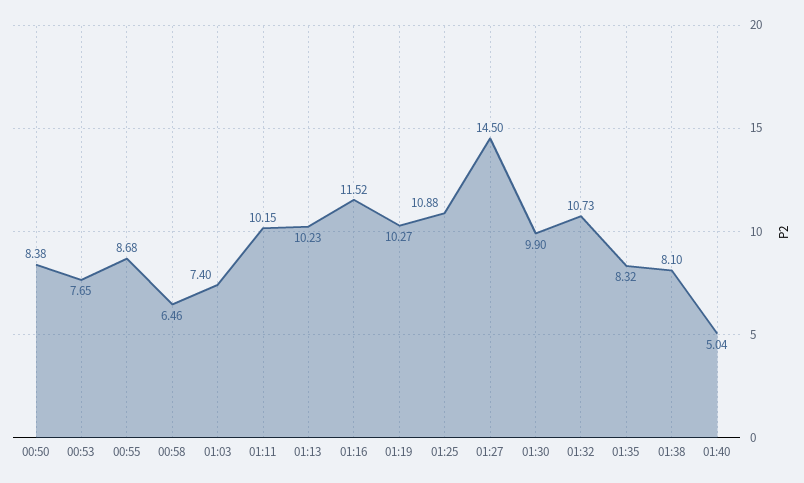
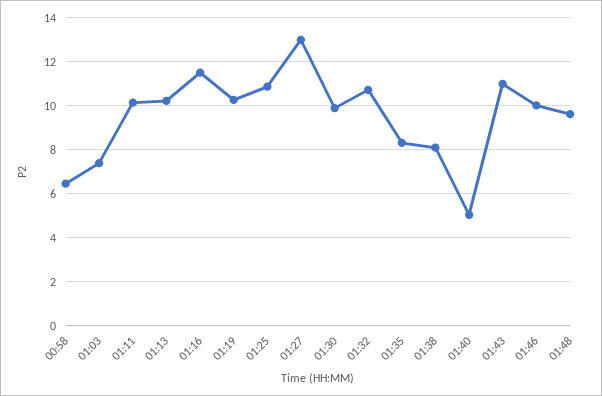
00:50: 8.38 -> none
00:53: 7.65 -> none
00:55: 8.68 -> none
01:27: 14.5 -> 13
01:43: none -> 11
01:46: none -> 10
01:48: none -> 9.5

